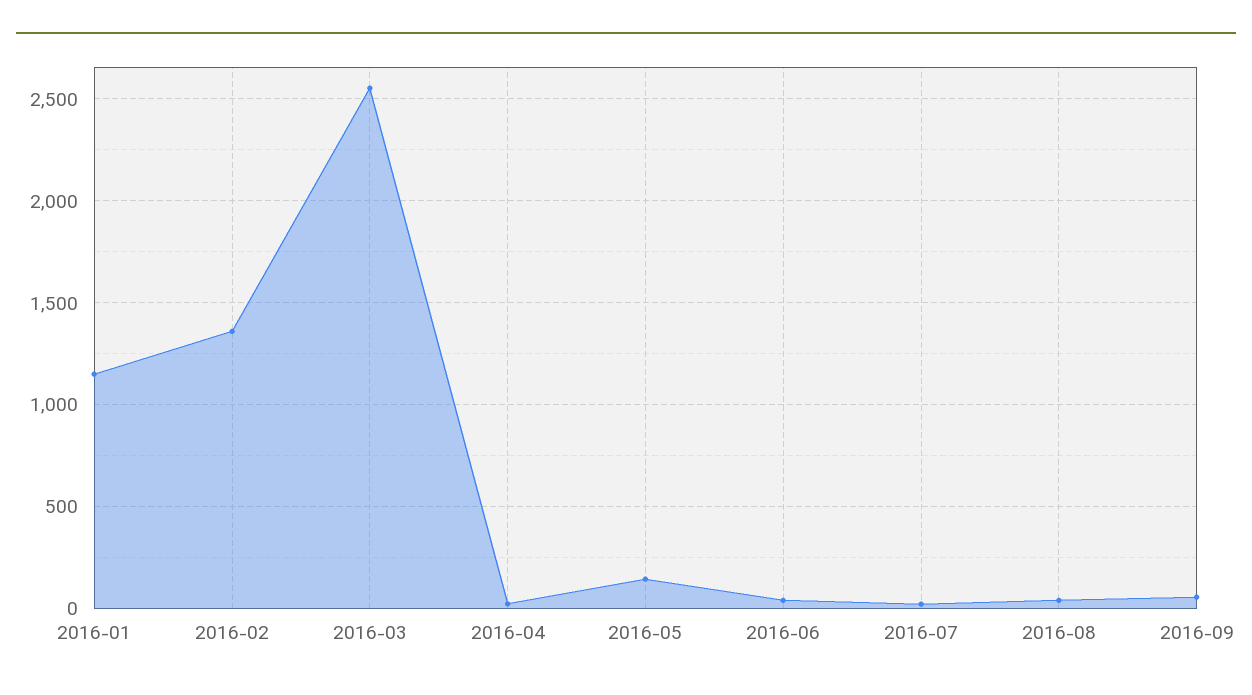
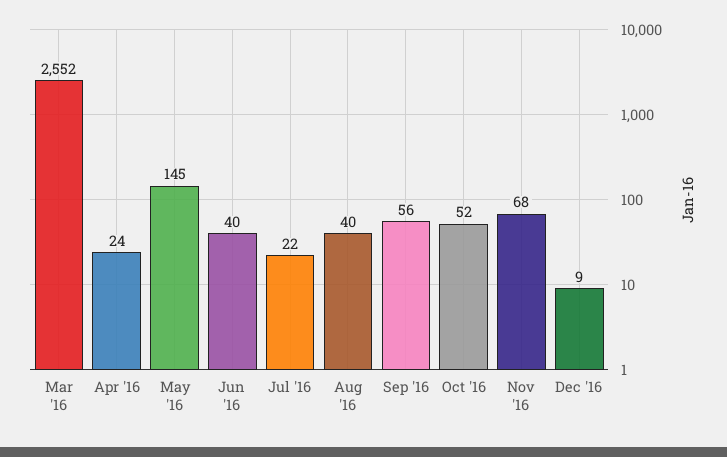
2016-01: 1150 -> none
2016-02: 1350 -> none
Oct '16: none -> 52
Nov '16: none -> 68
Dec '16: none -> 9

